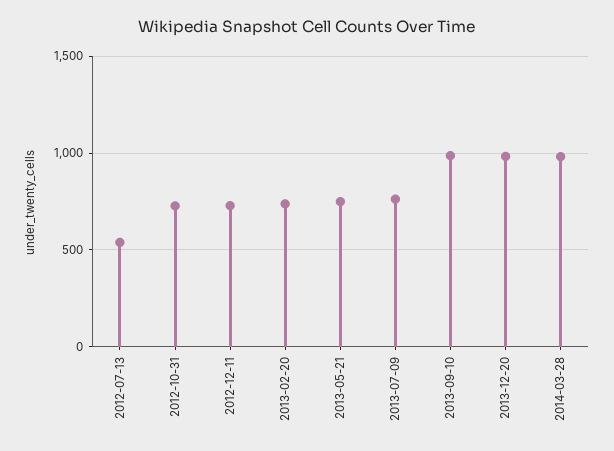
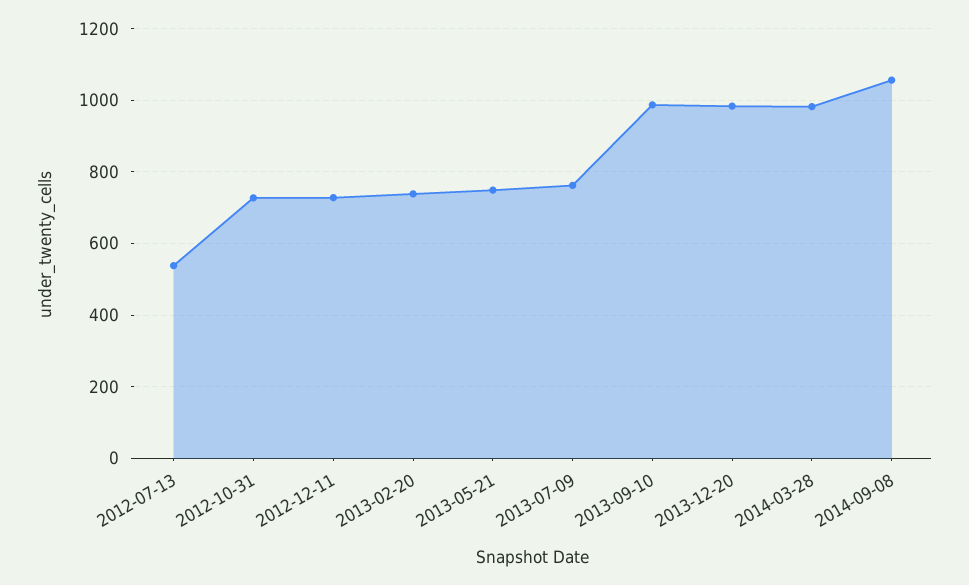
2014-09-08: none -> 1060

